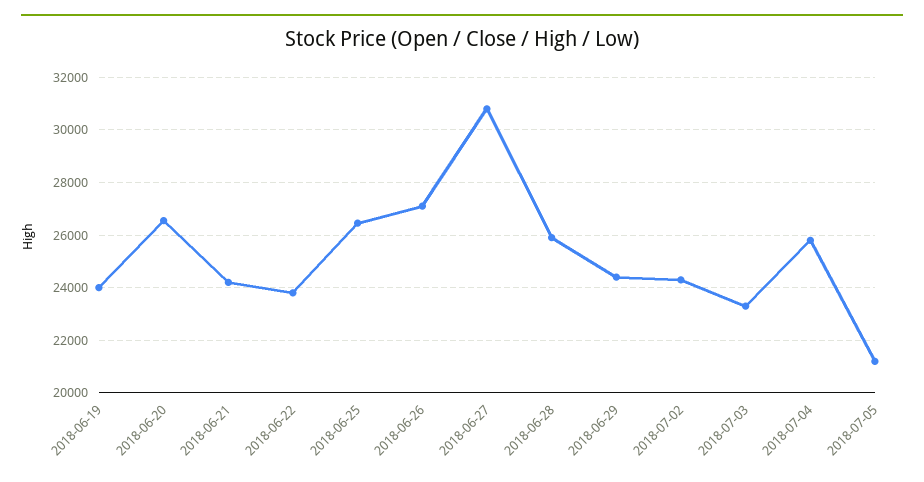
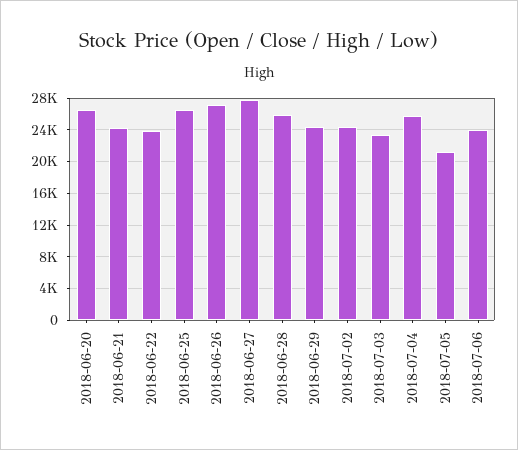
2018-06-19: 24000 -> none
2018-06-27: 30750 -> 28000
2018-07-06: none -> 24000

